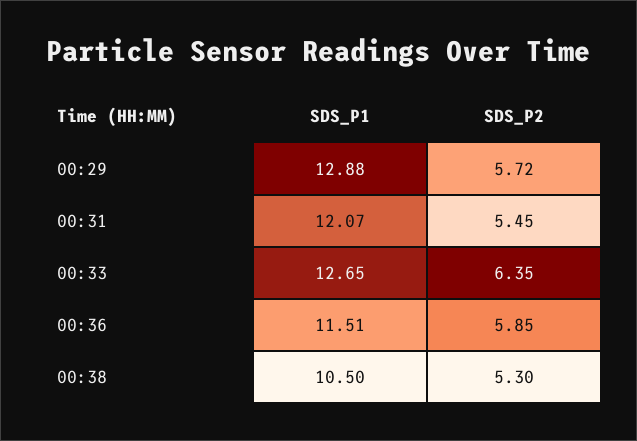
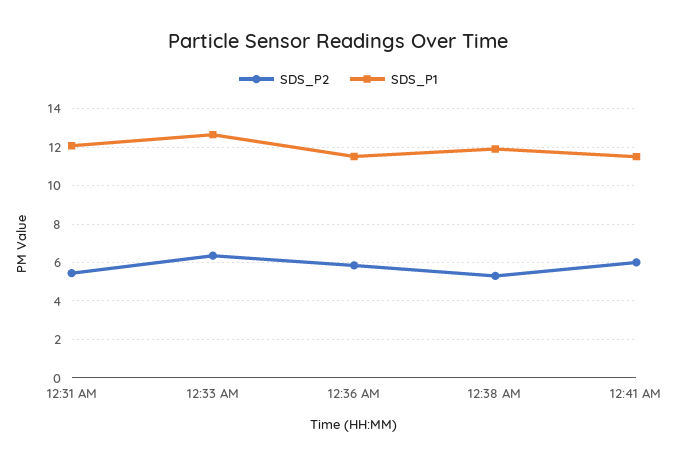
SDS_P1, 00:29: 12.88 -> none
SDS_P2, 00:29: 5.72 -> none
SDS_P1, 00:38: 10.5 -> 12
SDS_P2, 12:41 AM: none -> 6
SDS_P1, 12:41 AM: none -> 11.5

